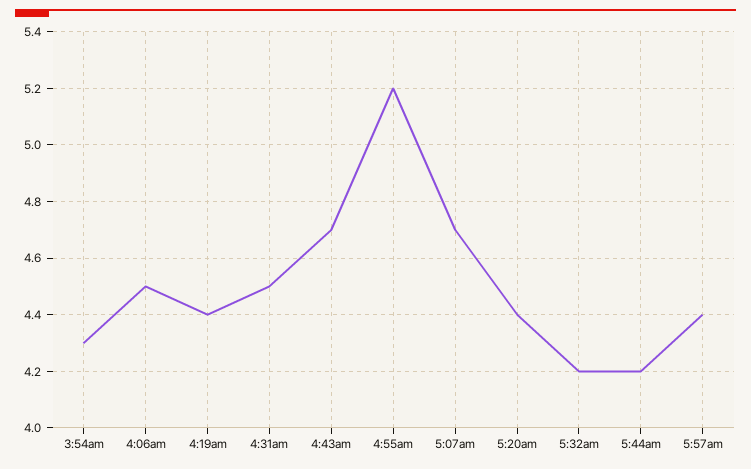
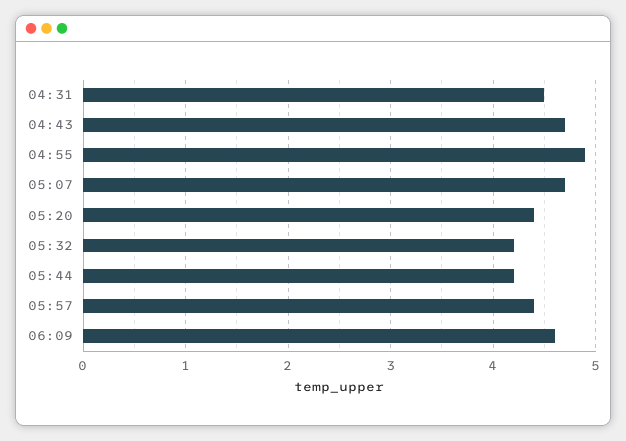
3:54am: 4.3 -> none
4:06am: 4.5 -> none
4:19am: 4.4 -> none
4:55am: 5.2 -> 4.9
06:09: none -> 4.6

